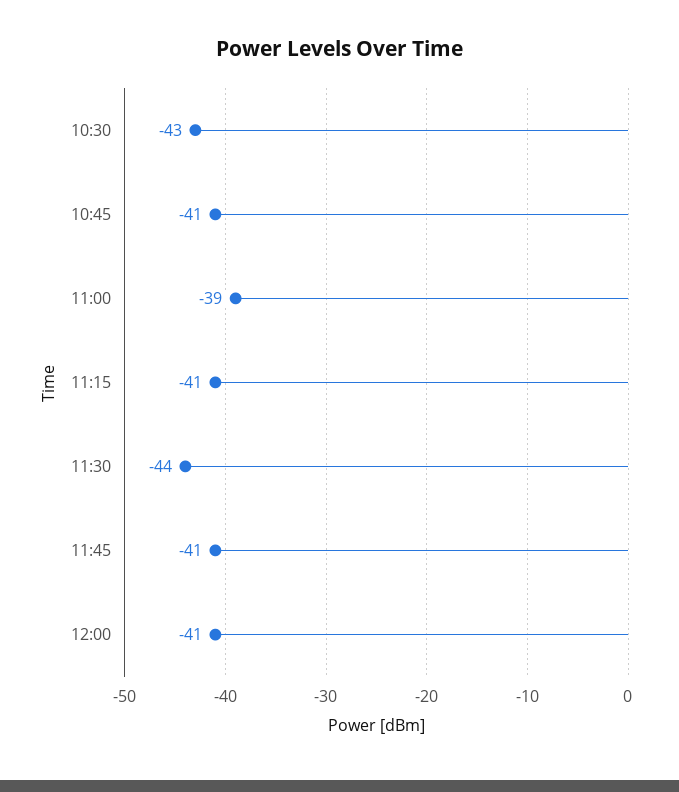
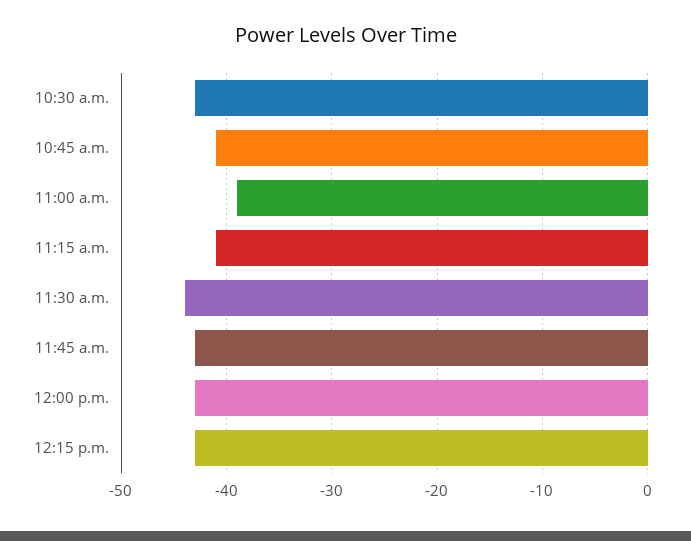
11:45: -41 -> -43
12:00: -41 -> -43
12:15 p.m.: none -> -43

